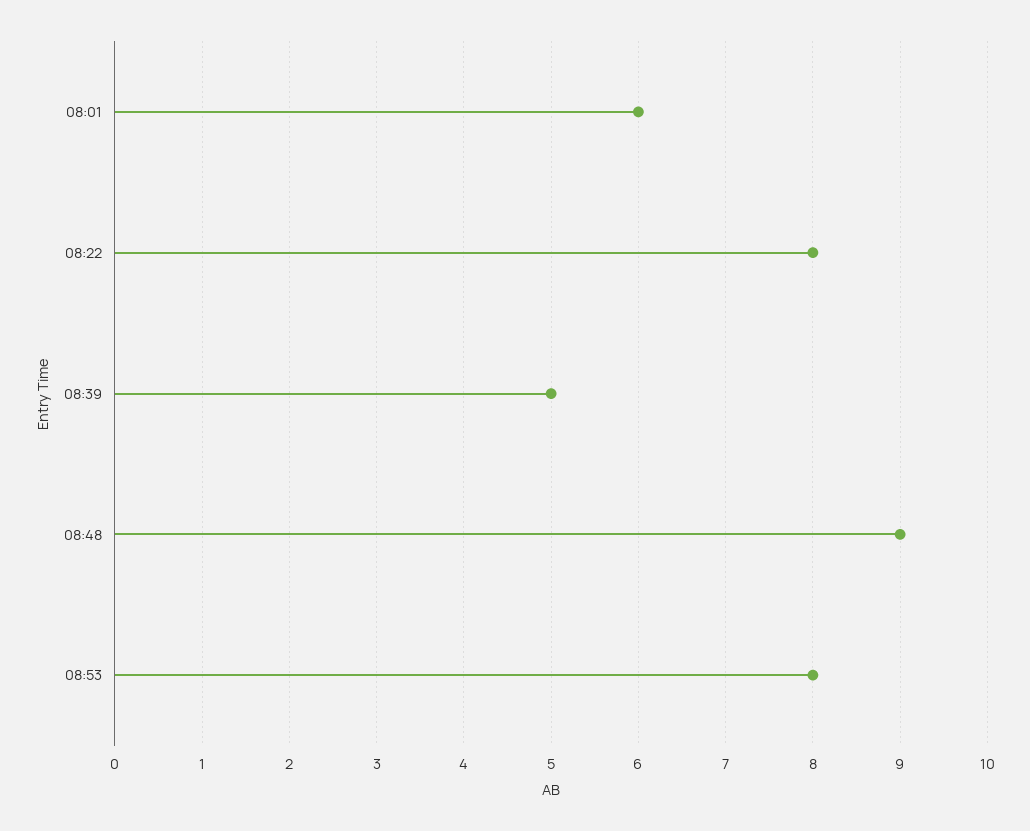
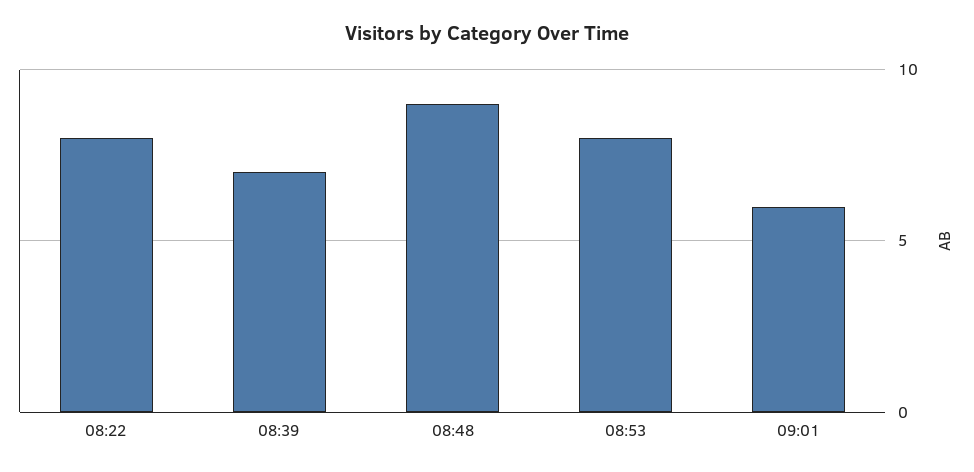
08:01: 6 -> none
08:39: 5 -> 7
09:01: none -> 6

